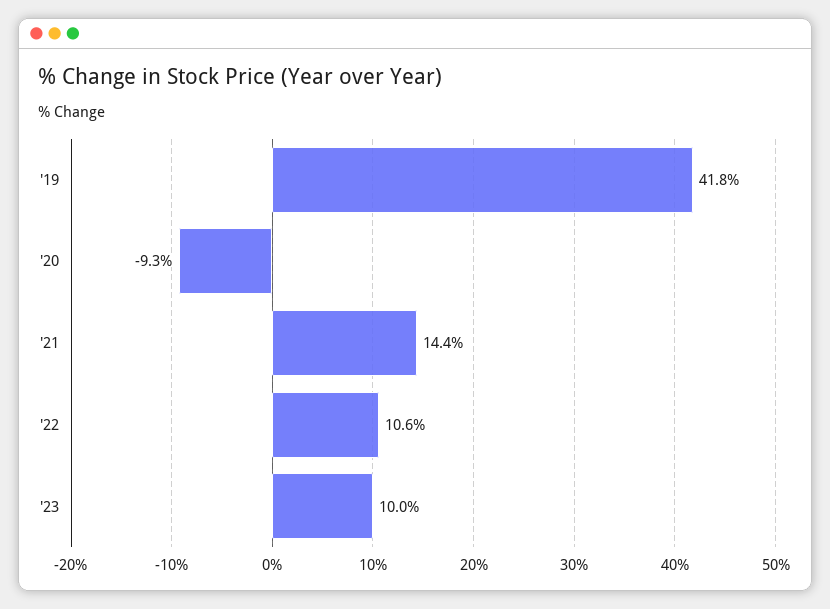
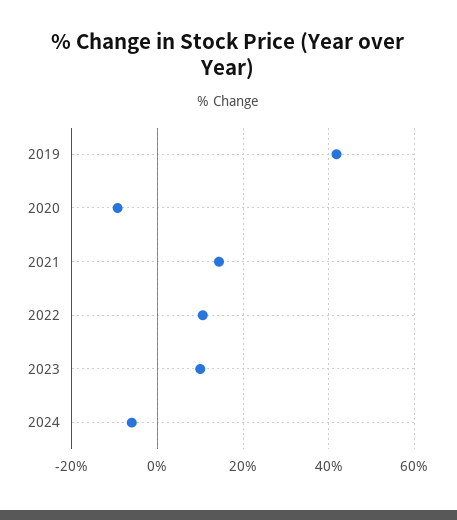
2024: none -> -6

